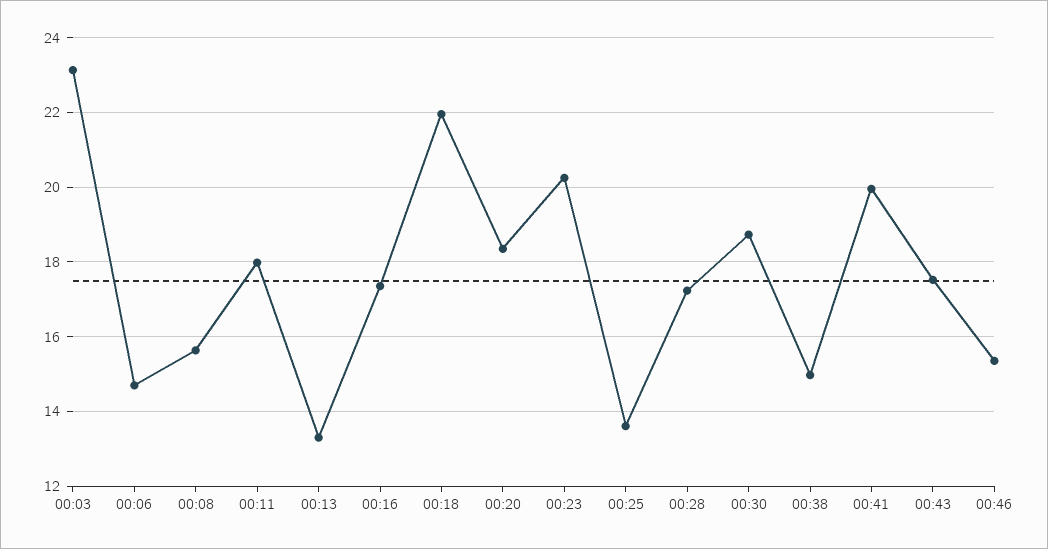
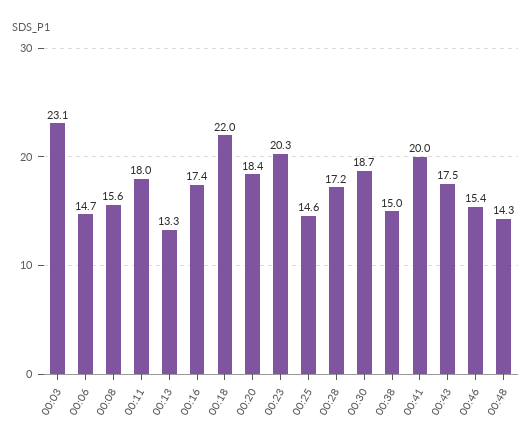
00:25: 13.6 -> 14.6
00:48: none -> 14.3

